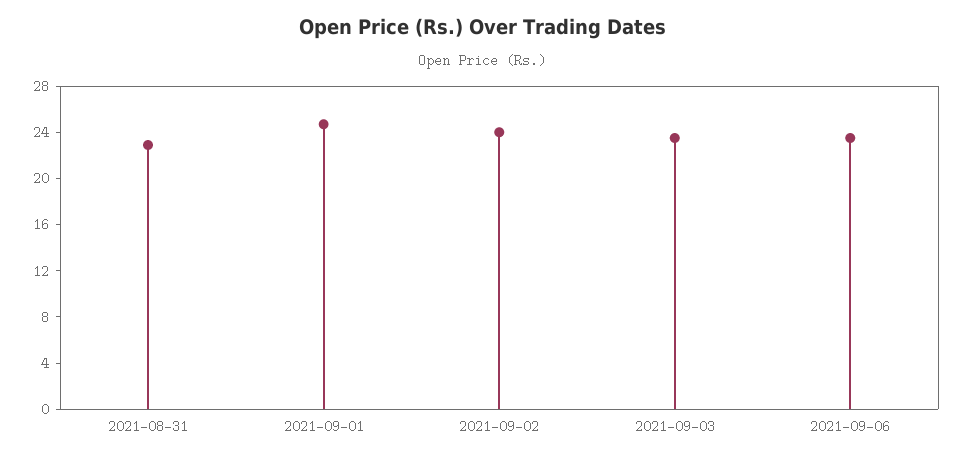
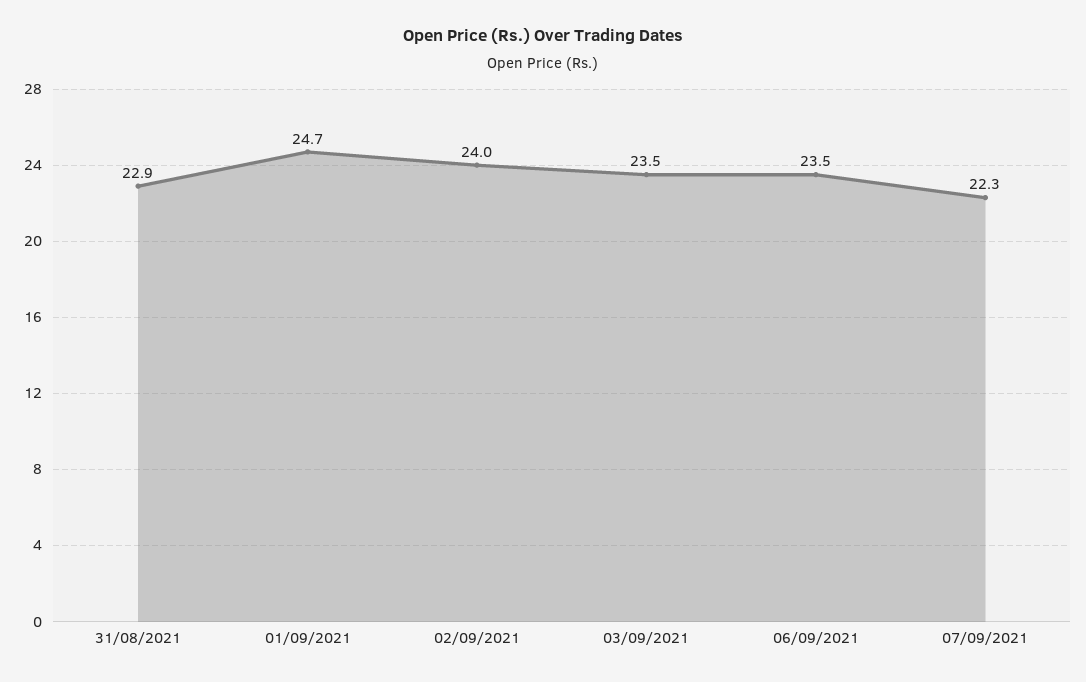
07/09/2021: none -> 22.3

